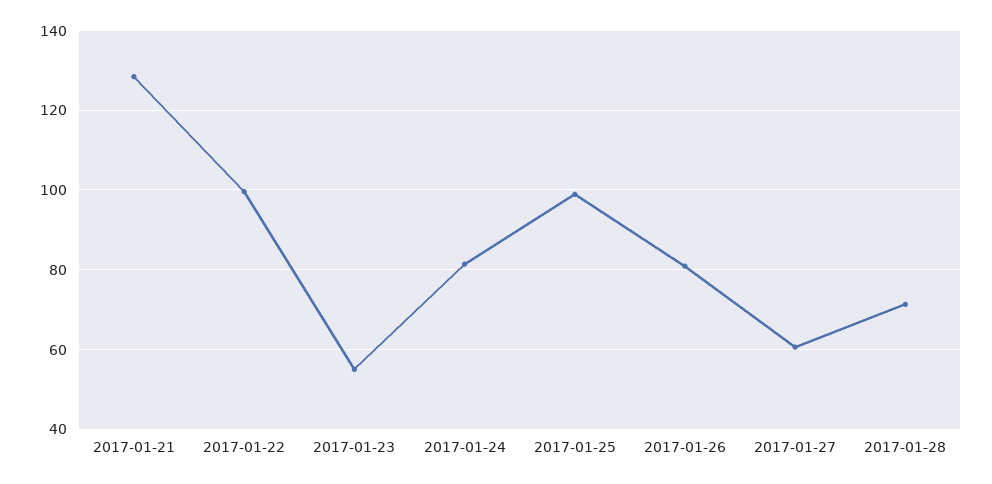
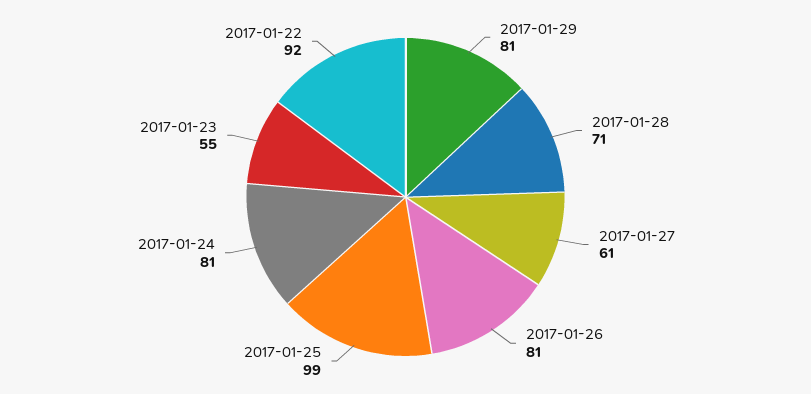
2017-01-21: 128 -> none
2017-01-22: 100 -> 92
2017-01-29: none -> 81

